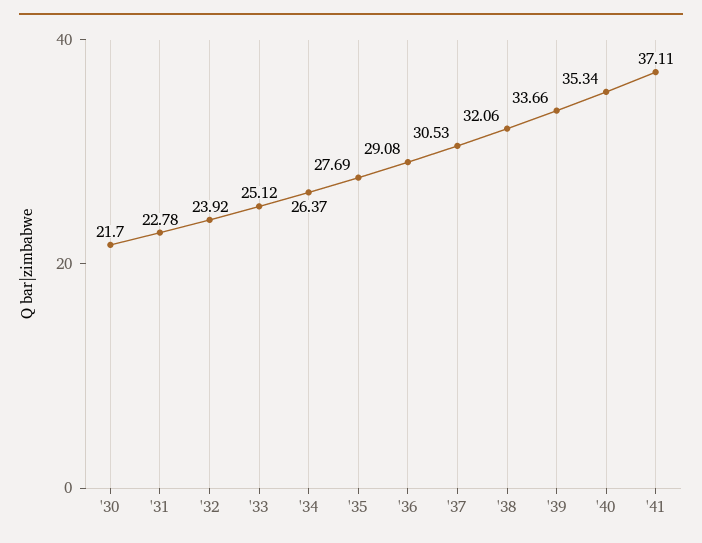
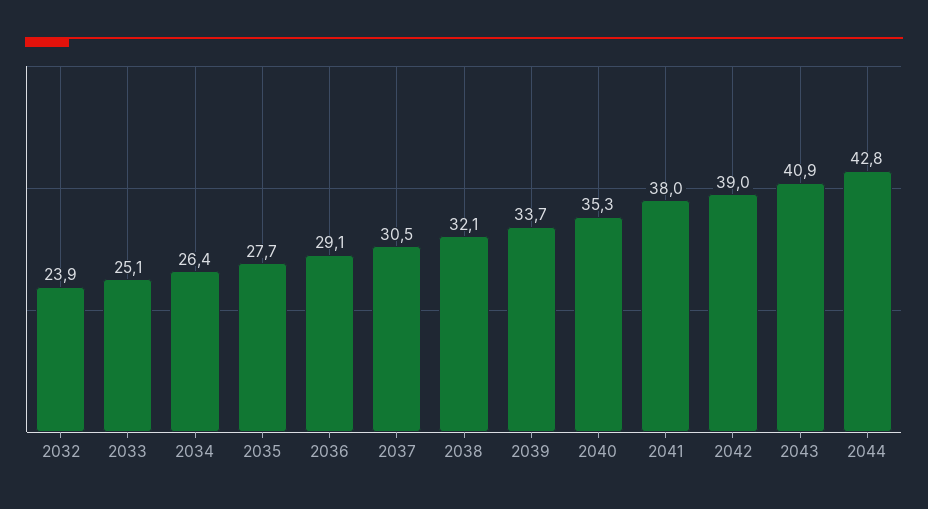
'30: 21.7 -> none
'31: 22.78 -> none
'41: 37.11 -> 38
2042: none -> 39
2043: none -> 40.9
2044: none -> 42.8

